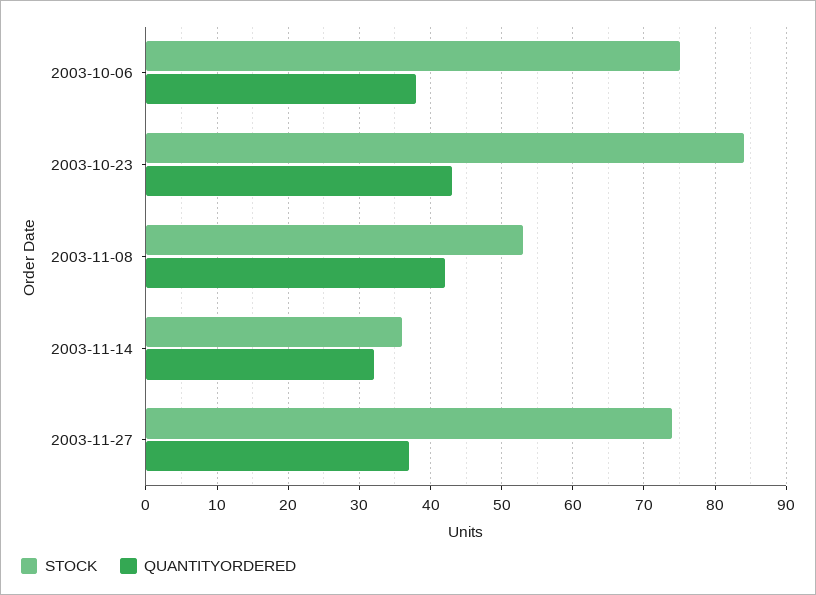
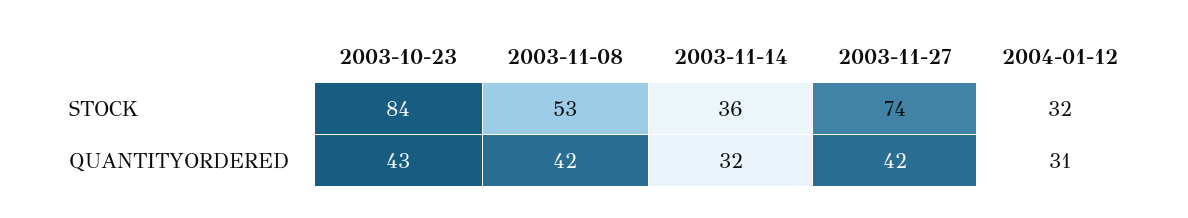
STOCK, 2003-10-06: 75 -> none
QUANTITYORDERED, 2003-10-06: 38 -> none
QUANTITYORDERED, 2003-11-27: 37 -> 42
STOCK, 2004-01-12: none -> 32
QUANTITYORDERED, 2004-01-12: none -> 31

